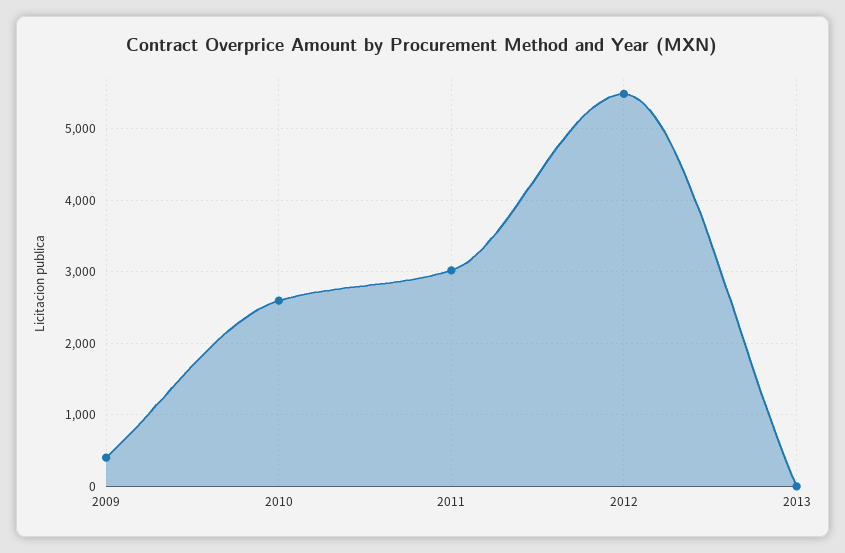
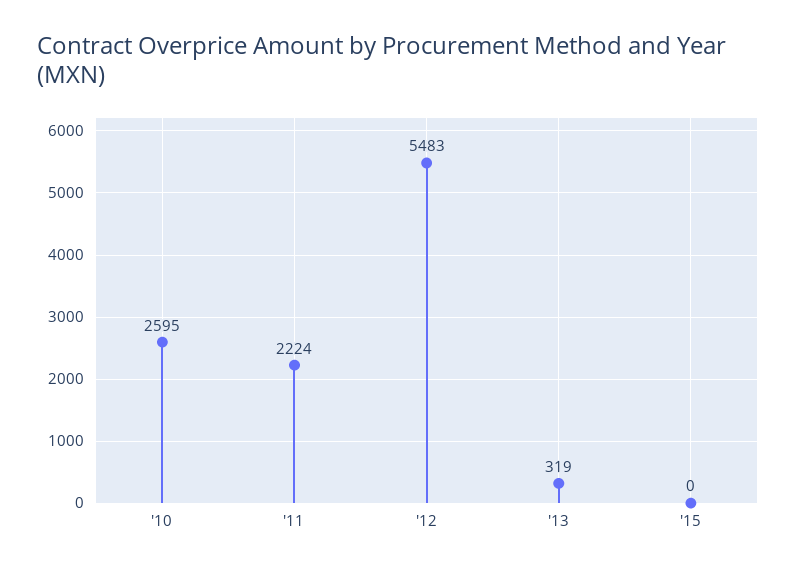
2009: 400 -> none
2011: 3000 -> 2224
2013: 0 -> 319
'15: none -> 0

